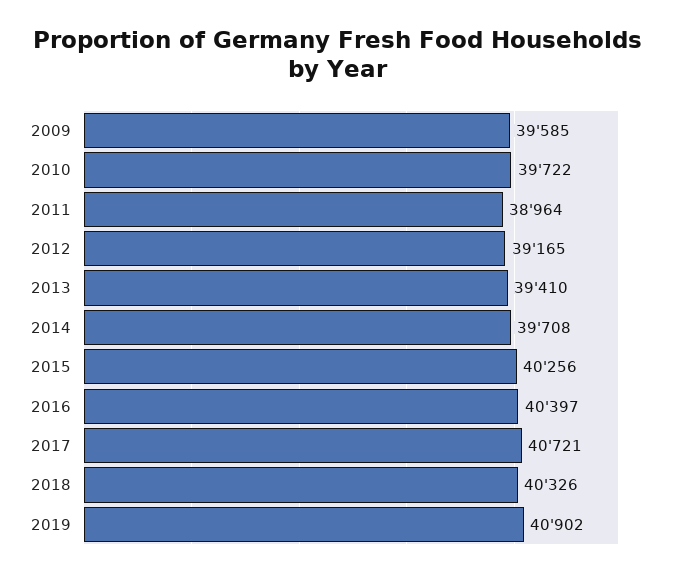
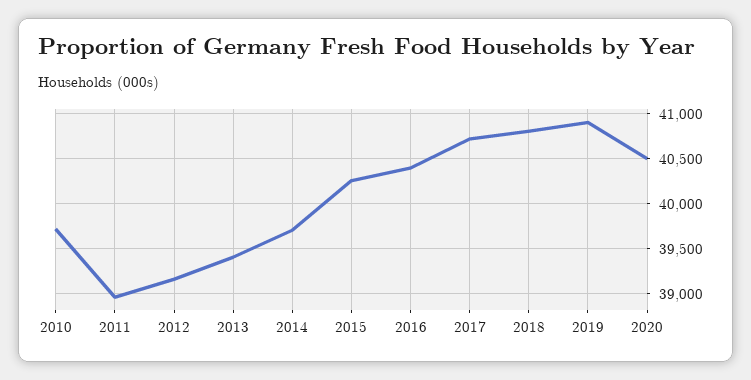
2009: 39585 -> none
2018: 40326 -> 40800
2020: none -> 40500

